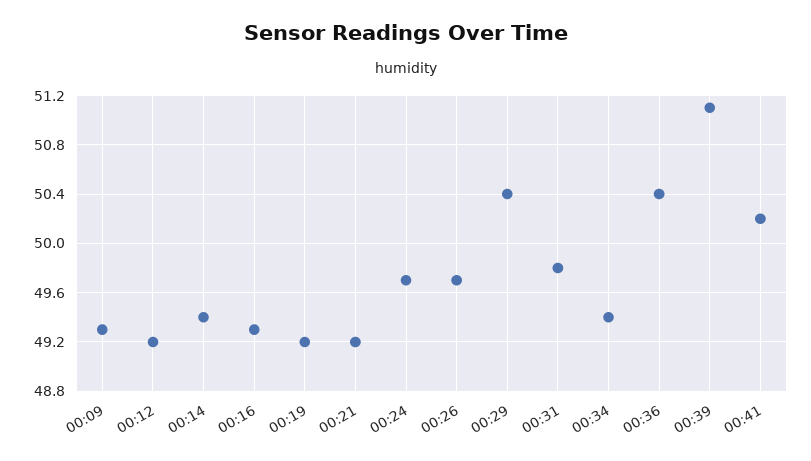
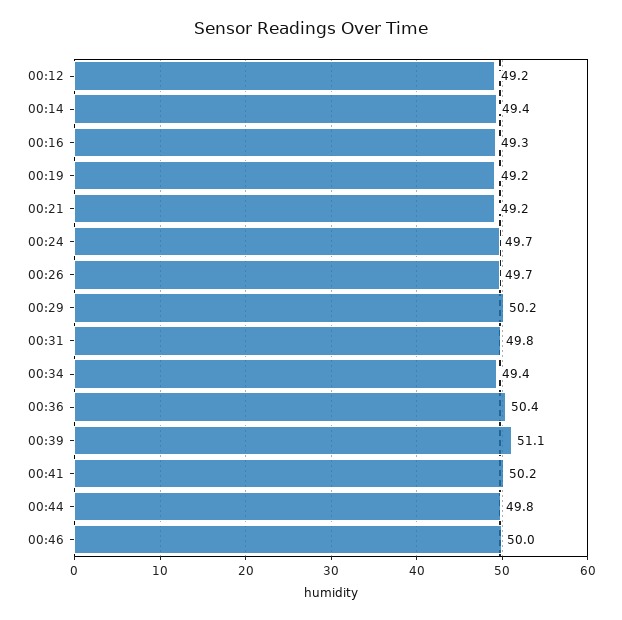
00:09: 49.3 -> none
00:29: 50.4 -> 50.2
00:44: none -> 49.8
00:46: none -> 50

